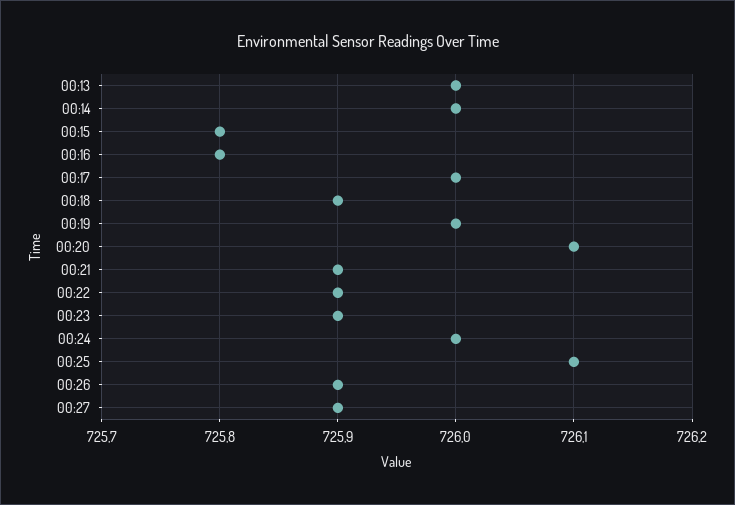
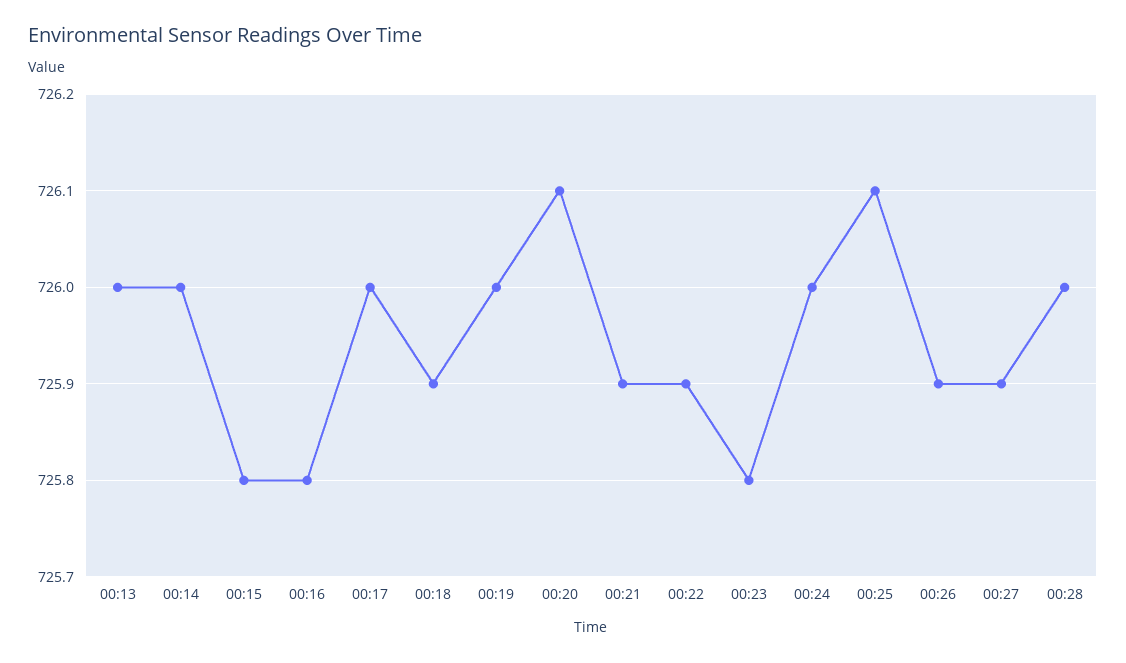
00:23: 725.9 -> 725.8
00:28: none -> 726

